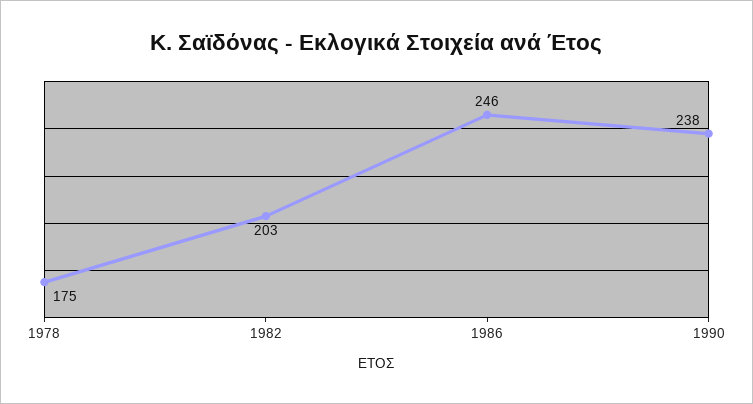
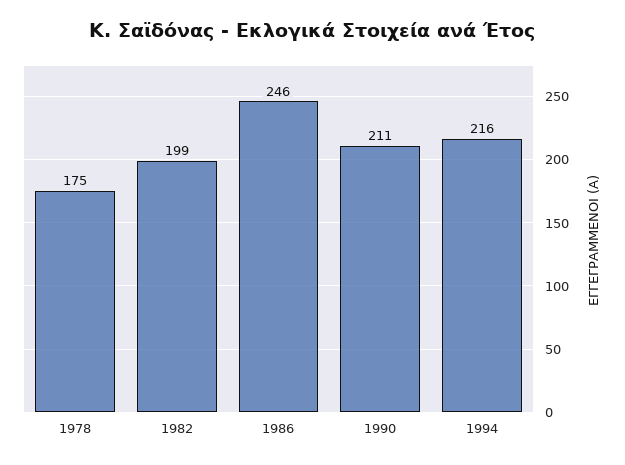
1982: 203 -> 199
1990: 238 -> 211
1994: none -> 216

